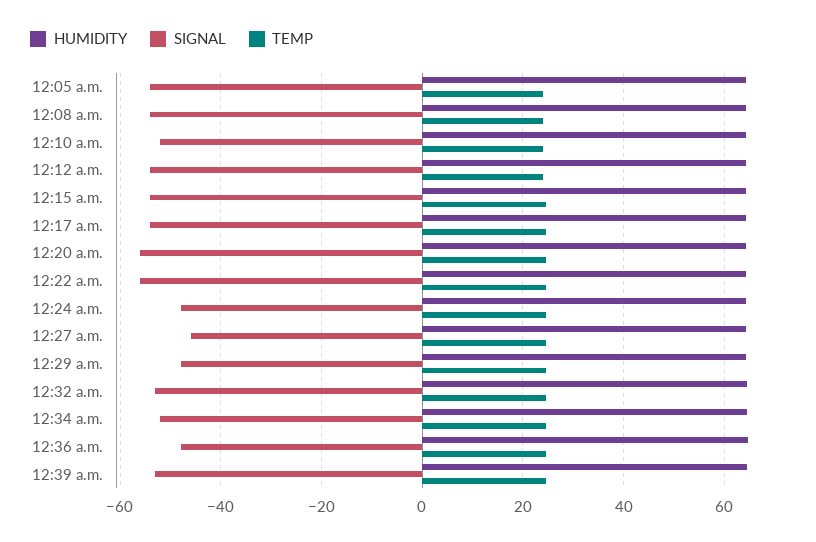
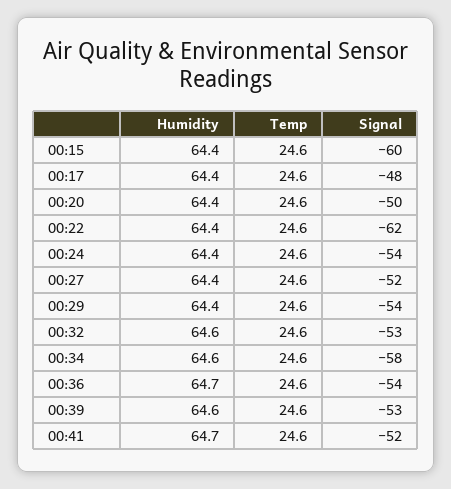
HUMIDITY, 12:05 a.m.: 64 -> none
SIGNAL, 12:05 a.m.: -54 -> none
TEMP, 12:05 a.m.: 24 -> none
HUMIDITY, 12:08 a.m.: 64 -> none
SIGNAL, 12:08 a.m.: -54 -> none
TEMP, 12:08 a.m.: 24 -> none
HUMIDITY, 12:10 a.m.: 64 -> none
SIGNAL, 12:10 a.m.: -52 -> none
TEMP, 12:10 a.m.: 24 -> none
HUMIDITY, 12:12 a.m.: 64 -> none
SIGNAL, 12:12 a.m.: -54 -> none
TEMP, 12:12 a.m.: 24 -> none
SIGNAL, 12:15 a.m.: -54 -> -60
SIGNAL, 12:17 a.m.: -54 -> -48
SIGNAL, 12:20 a.m.: -56 -> -50
SIGNAL, 12:22 a.m.: -56 -> -62
SIGNAL, 12:24 a.m.: -48 -> -54
SIGNAL, 12:27 a.m.: -46 -> -52
SIGNAL, 12:29 a.m.: -48 -> -54
SIGNAL, 12:34 a.m.: -52 -> -58
SIGNAL, 12:36 a.m.: -48 -> -54
HUMIDITY, 00:41: none -> 64.7
TEMP, 00:41: none -> 24.6
SIGNAL, 00:41: none -> -52

